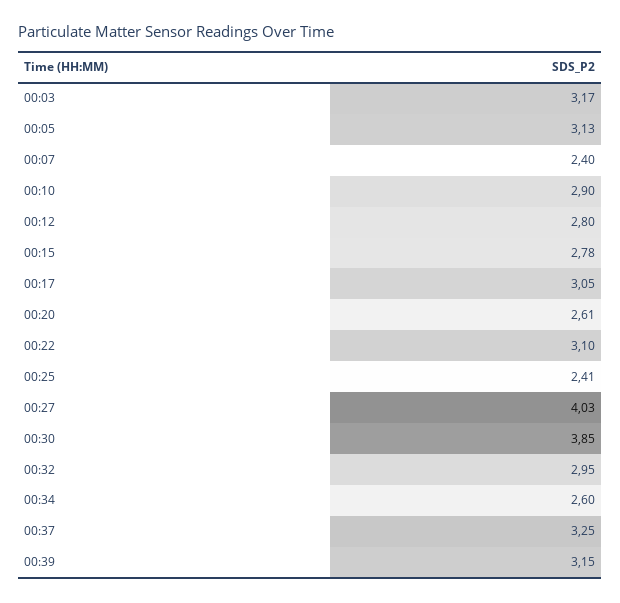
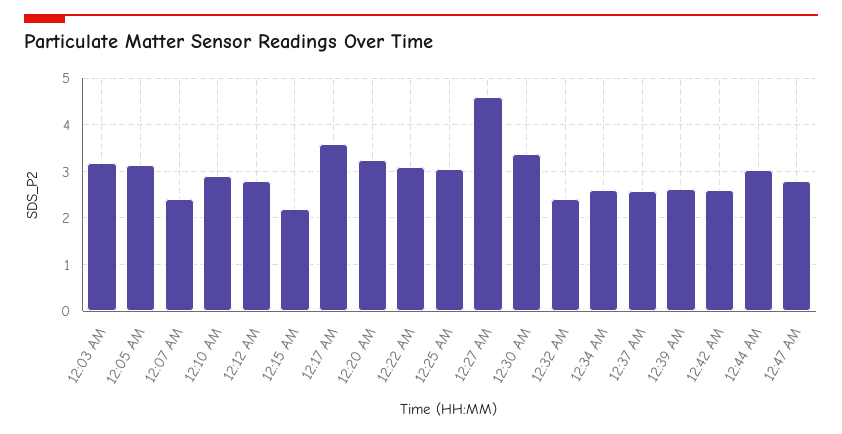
00:15: 2.78 -> 2.2
00:17: 3.05 -> 3.6
00:20: 2.61 -> 3.2
00:25: 2.41 -> 3
00:27: 4.03 -> 4.6
00:30: 3.85 -> 3.4
00:32: 2.95 -> 2.4
00:37: 3.25 -> 2.6
00:39: 3.15 -> 2.6
12:42 AM: none -> 2.6
12:44 AM: none -> 3
12:47 AM: none -> 2.8

